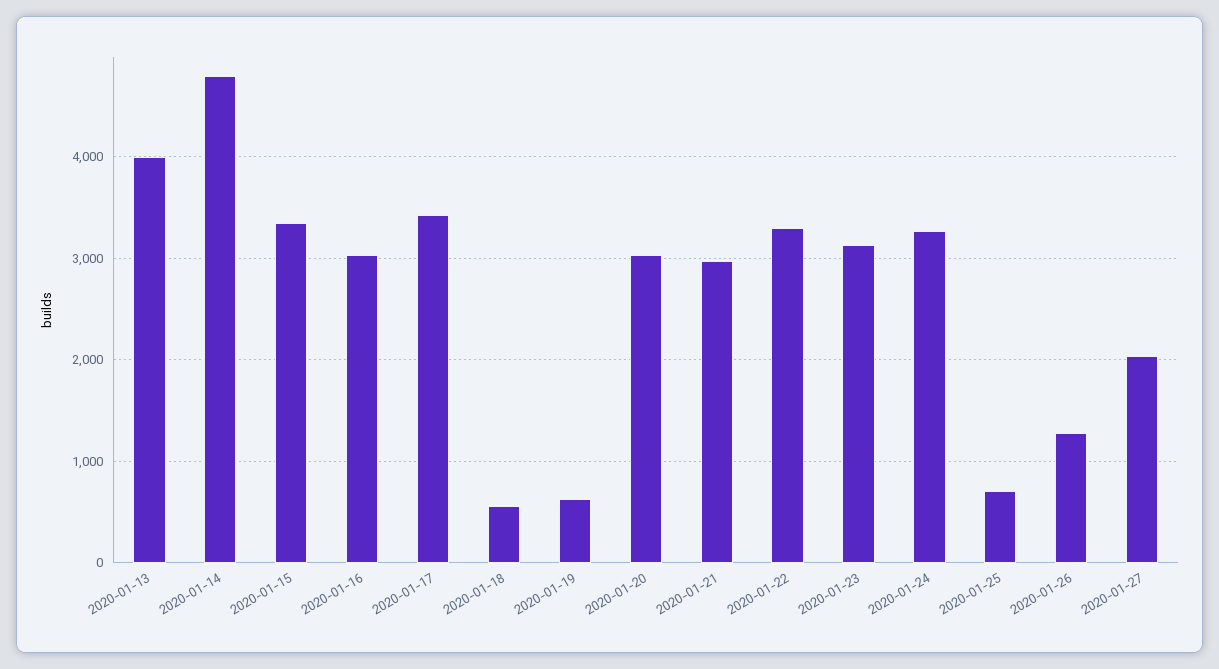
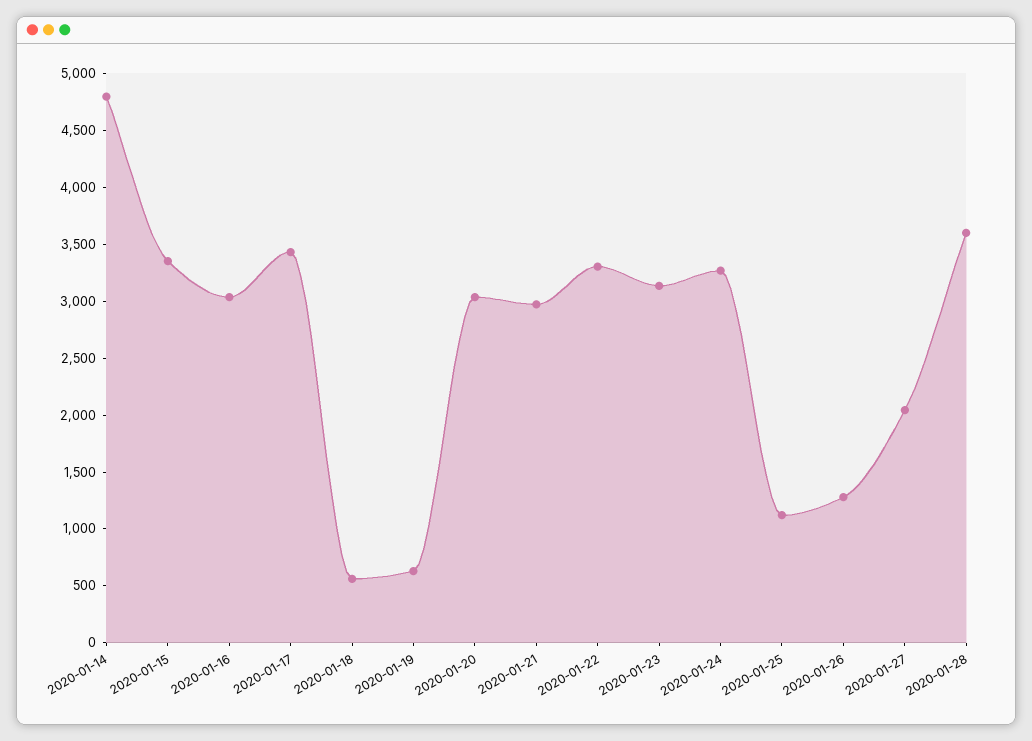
2020-01-13: 4000 -> none
2020-01-25: 700 -> 1100
2020-01-28: none -> 3600

